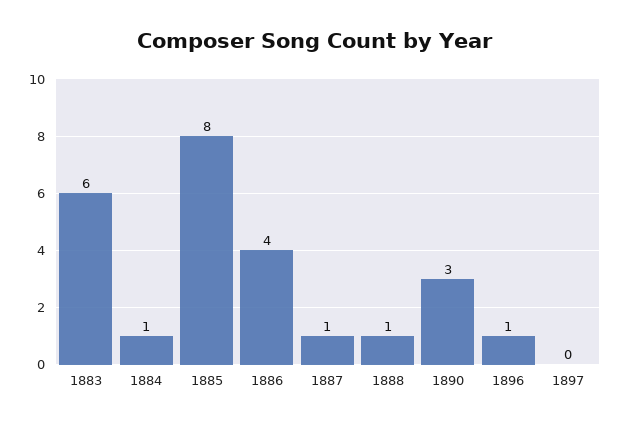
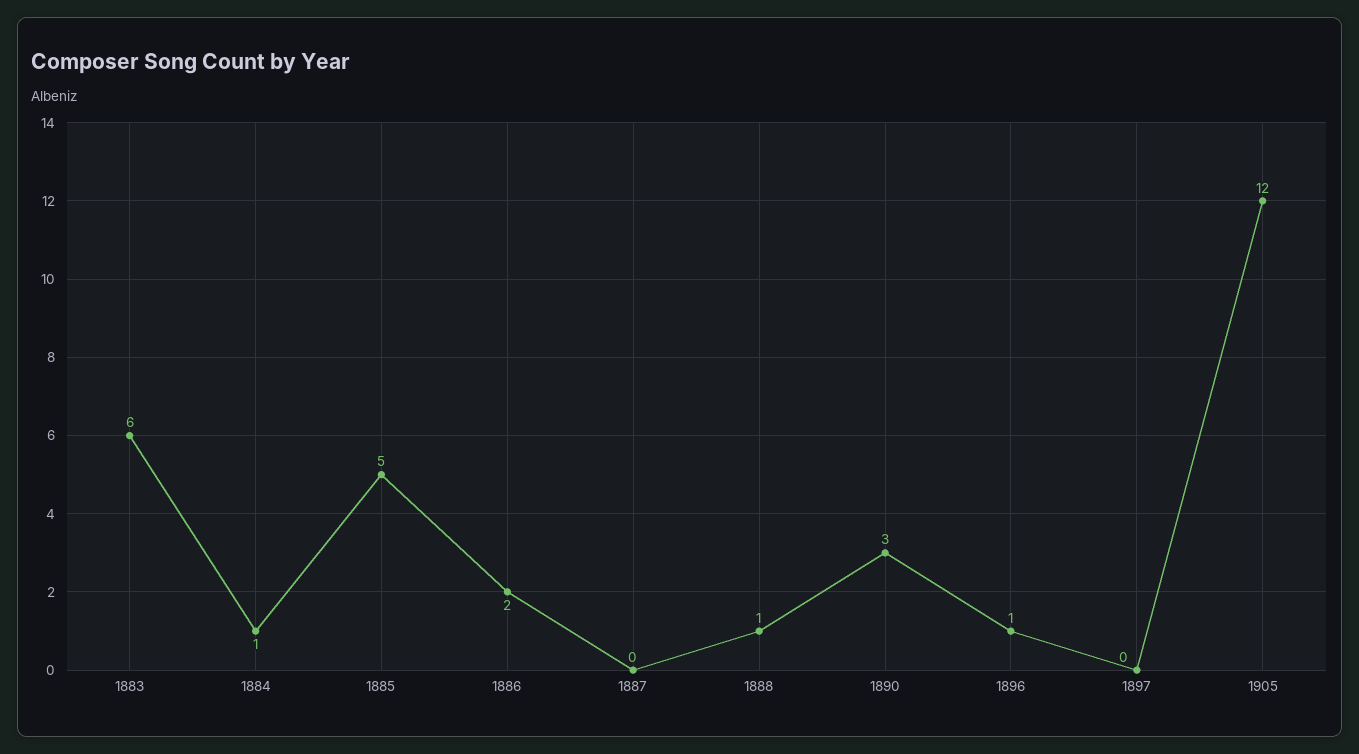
1885: 8 -> 5
1886: 4 -> 2
1887: 1 -> 0
1905: none -> 12

